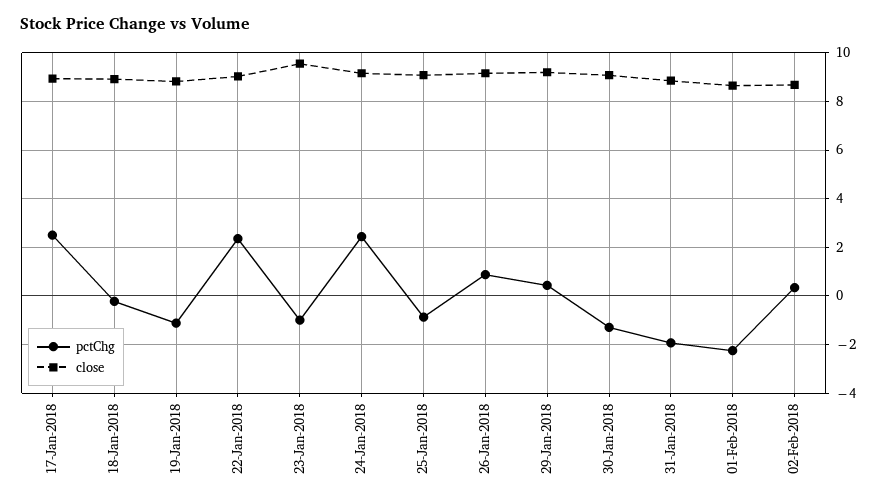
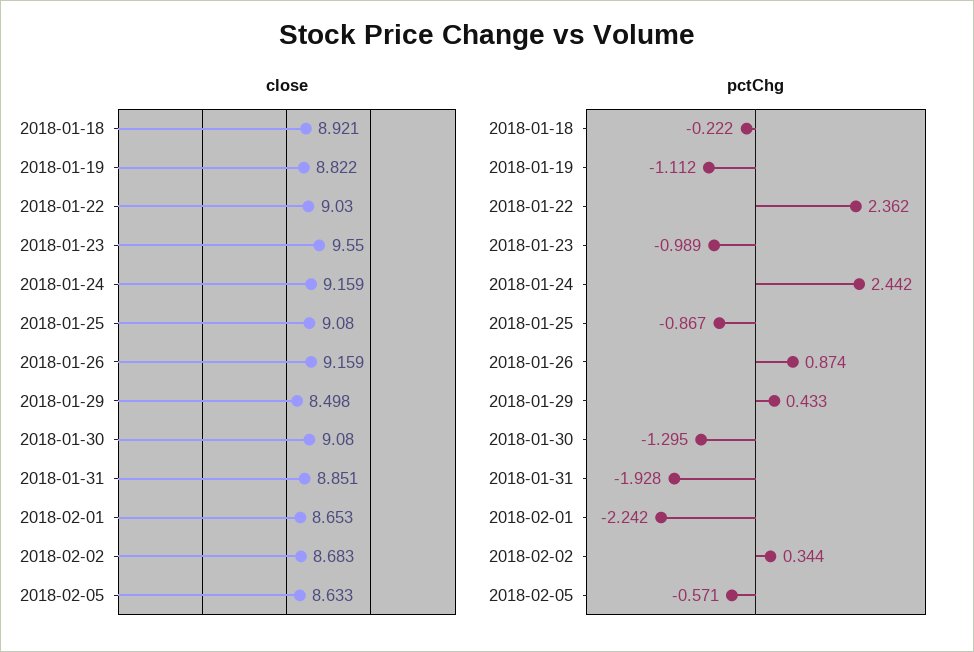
pctChg, 17-Jan-2018: 2.5 -> none
close, 17-Jan-2018: 9 -> none
close, 29-Jan-2018: 9.25 -> 8.498
close, 2018-02-05: none -> 8.633
pctChg, 2018-02-05: none -> -0.571

